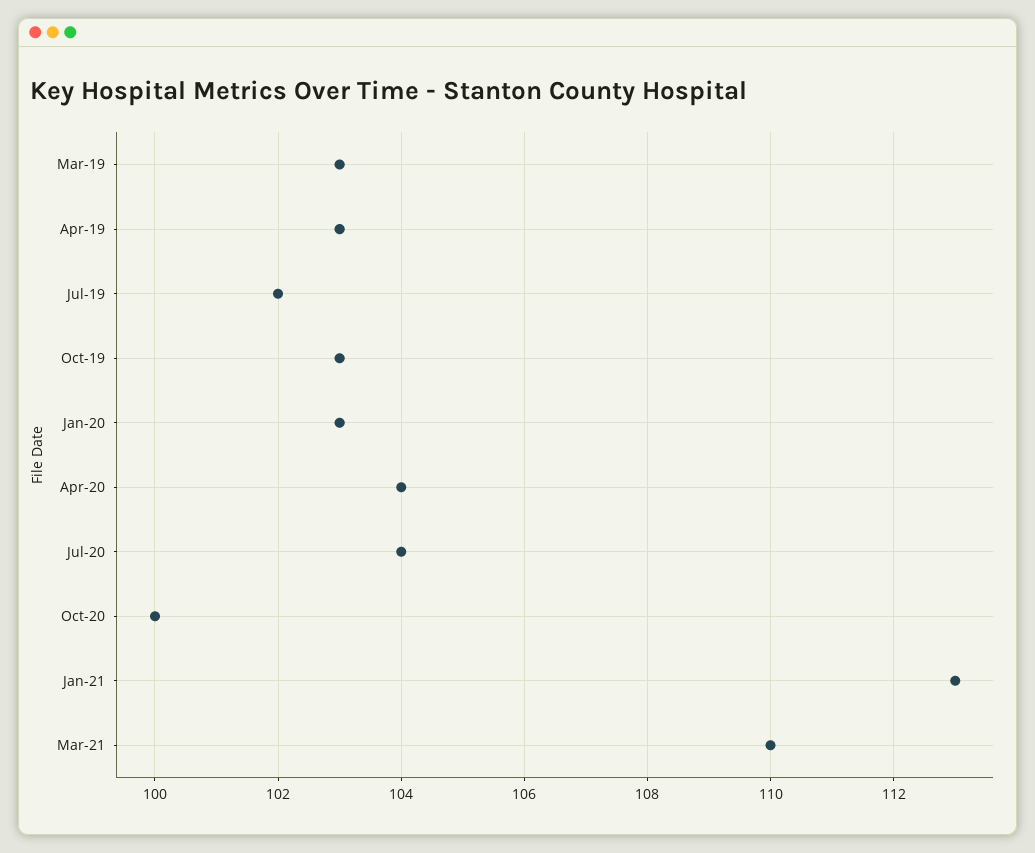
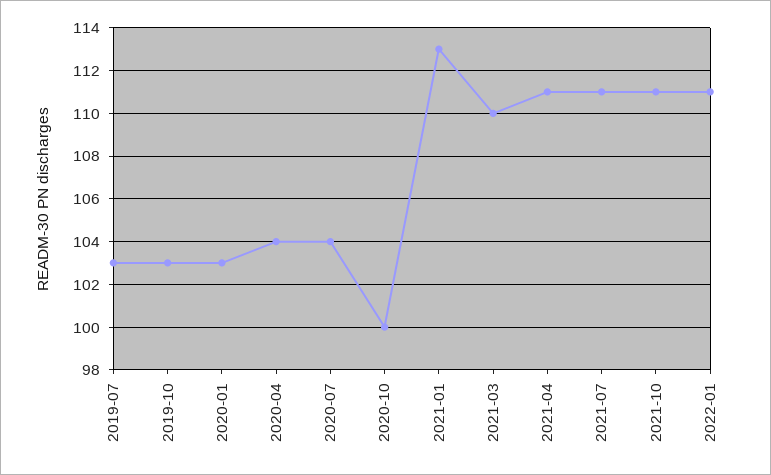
Mar-19: 103 -> none
Apr-19: 103 -> none
Jul-19: 102 -> 103
2021-04: none -> 111
2021-07: none -> 111
2021-10: none -> 111
2022-01: none -> 111

